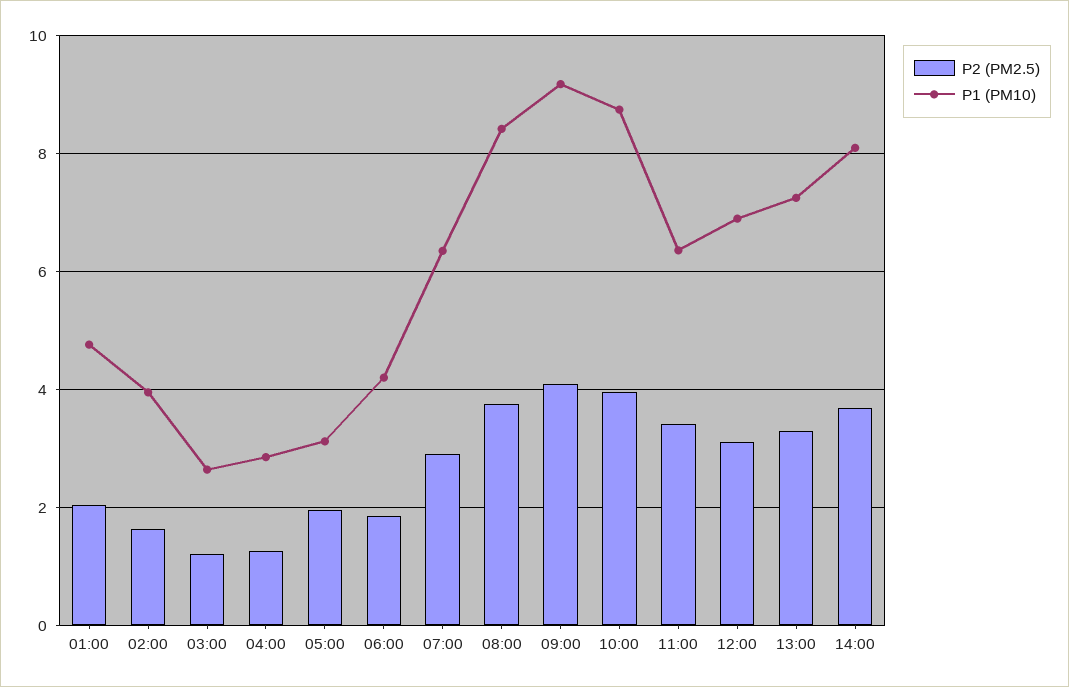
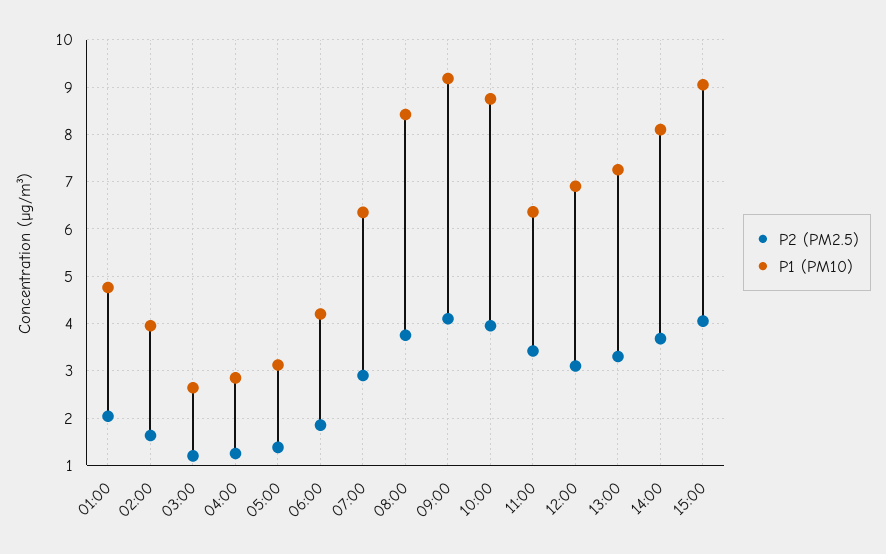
P2 (PM2.5), 05:00: 2 -> 1.4
P2 (PM2.5), 15:00: none -> 4
P1 (PM10), 15:00: none -> 9

